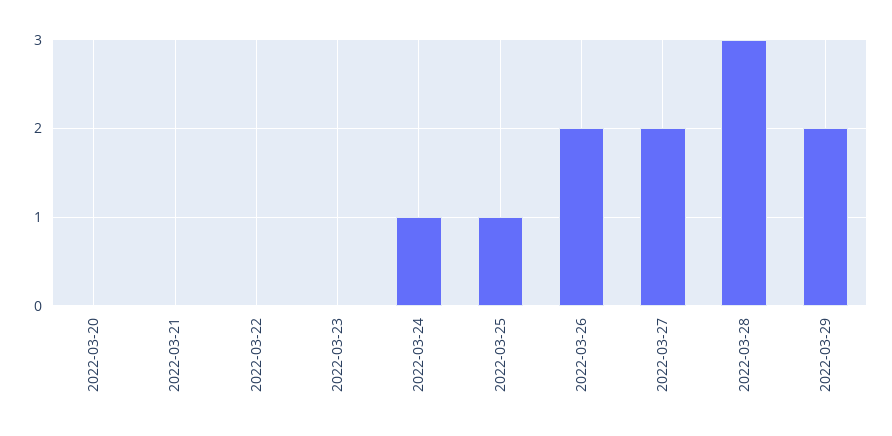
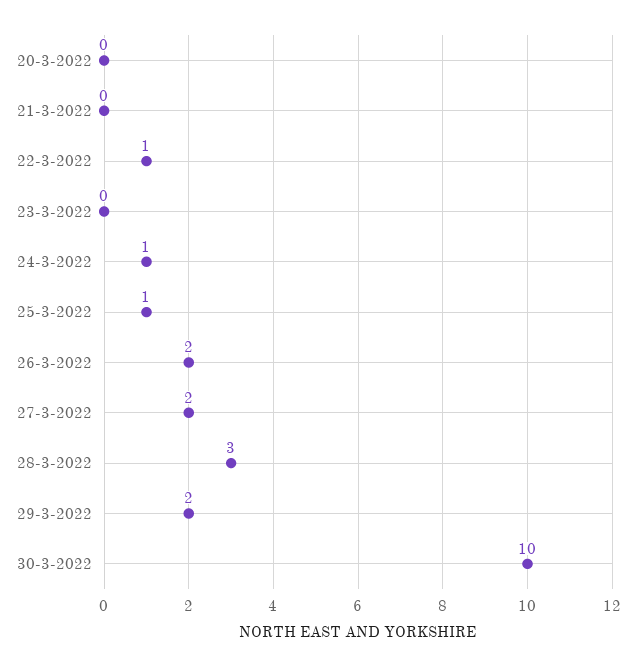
2022-03-22: 0 -> 1
30-3-2022: none -> 10

